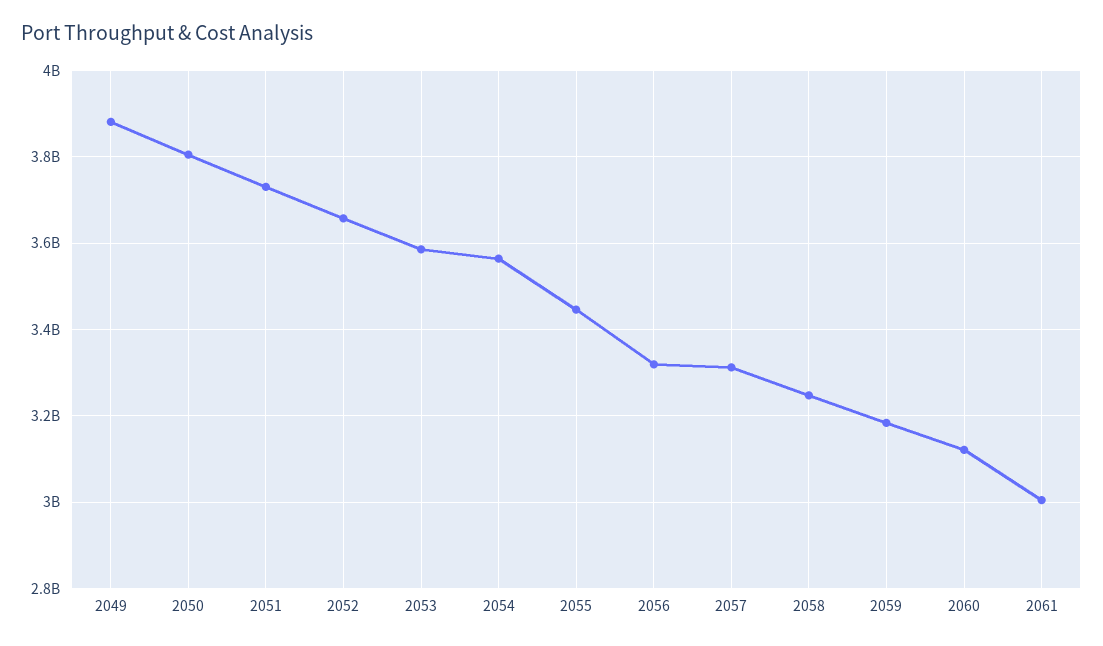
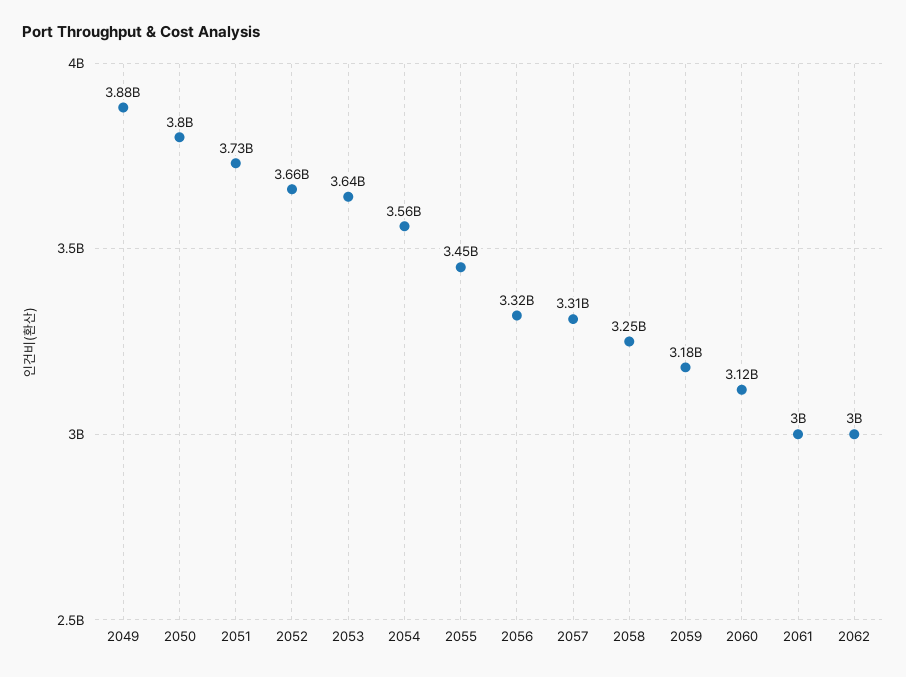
2053: 3580000000 -> 3640000000
2062: none -> 3000000000

